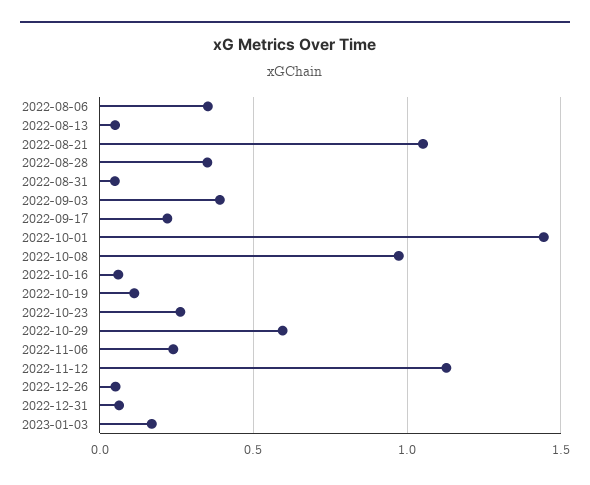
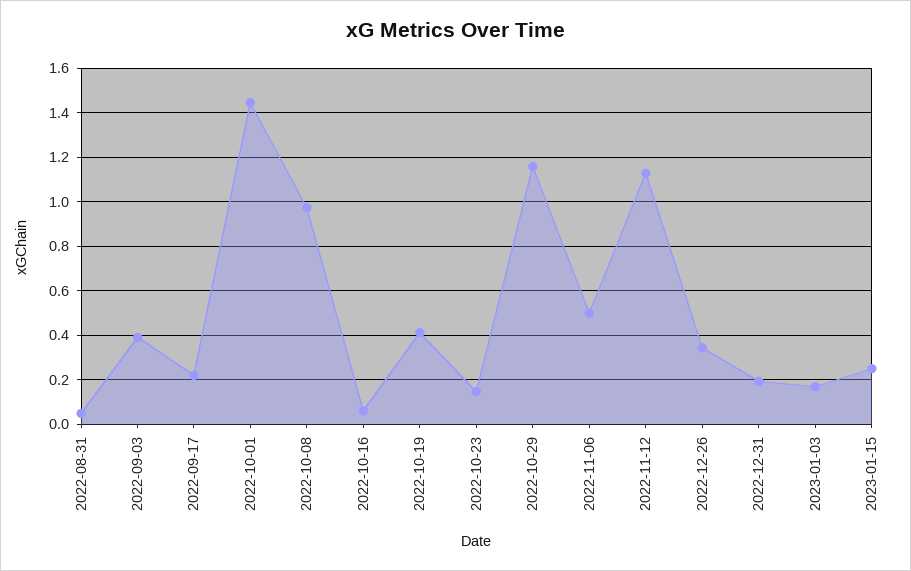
2022-08-06: 0.35 -> none
2022-08-13: 0.05 -> none
2022-08-21: 1.05 -> none
2022-08-28: 0.35 -> none
2022-10-19: 0.1 -> 0.4
2022-10-23: 0.25 -> 0.15
2022-10-29: 0.6 -> 1.15
2022-11-06: 0.25 -> 0.5
2022-12-26: 0.05 -> 0.35
2022-12-31: 0.05 -> 0.2
2023-01-15: none -> 0.25

